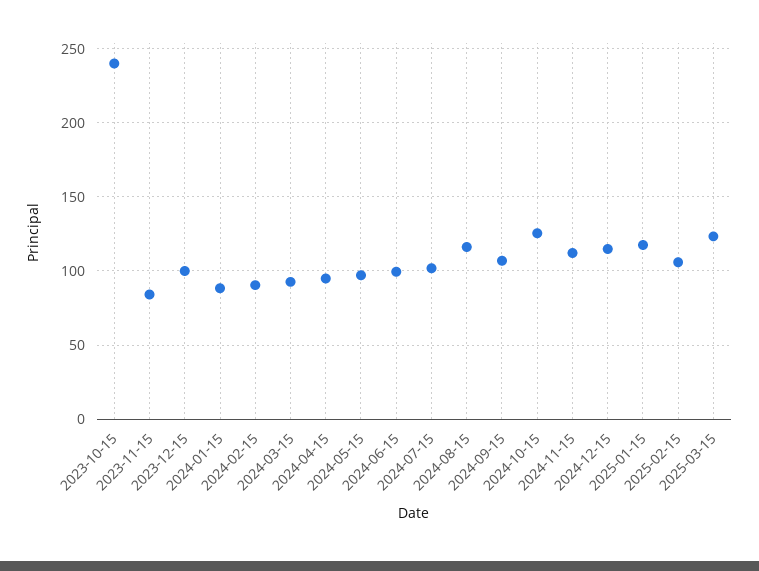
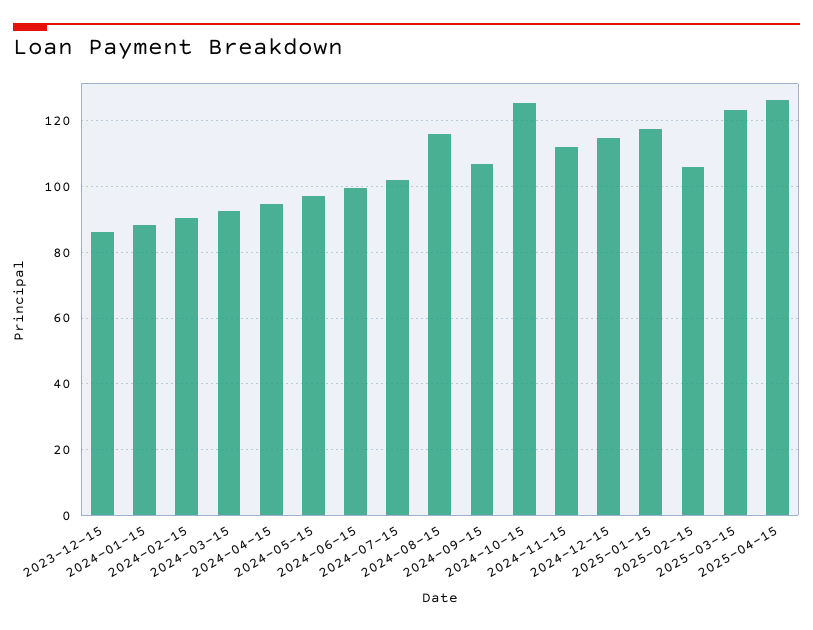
2023-10-15: 240 -> none
2023-11-15: 85 -> none
2023-12-15: 100 -> 86
2025-04-15: none -> 126

